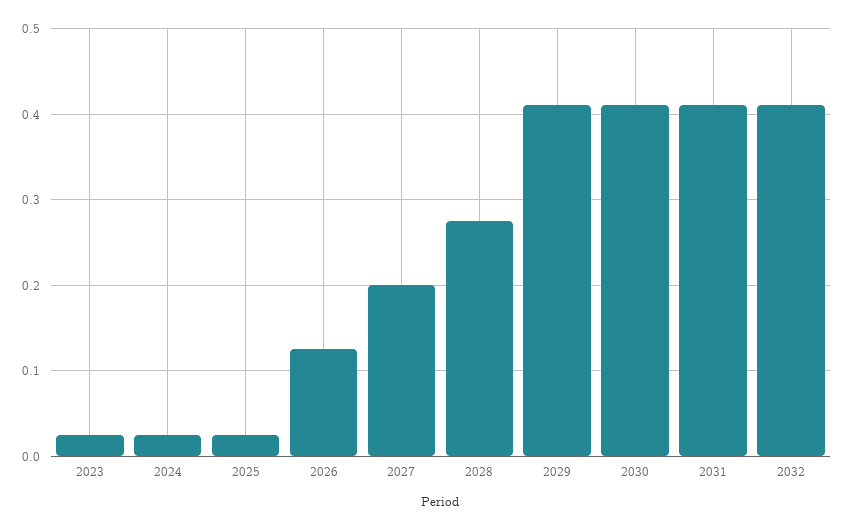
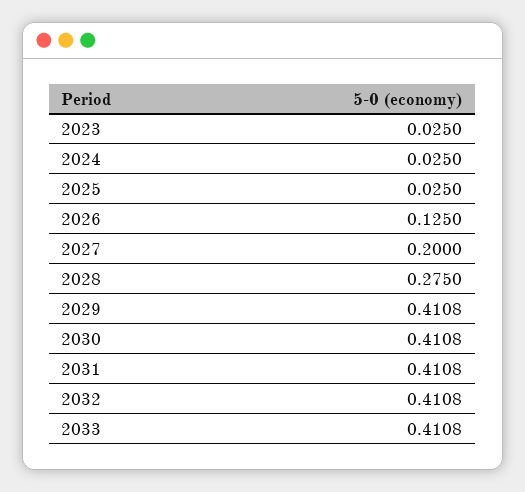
2033: none -> 0.4108

